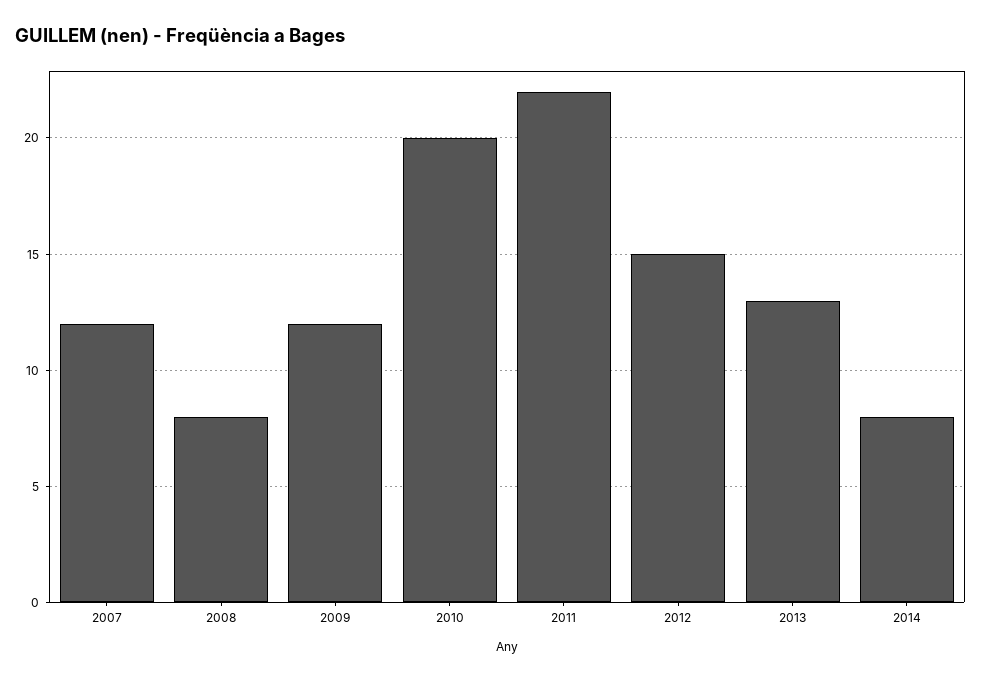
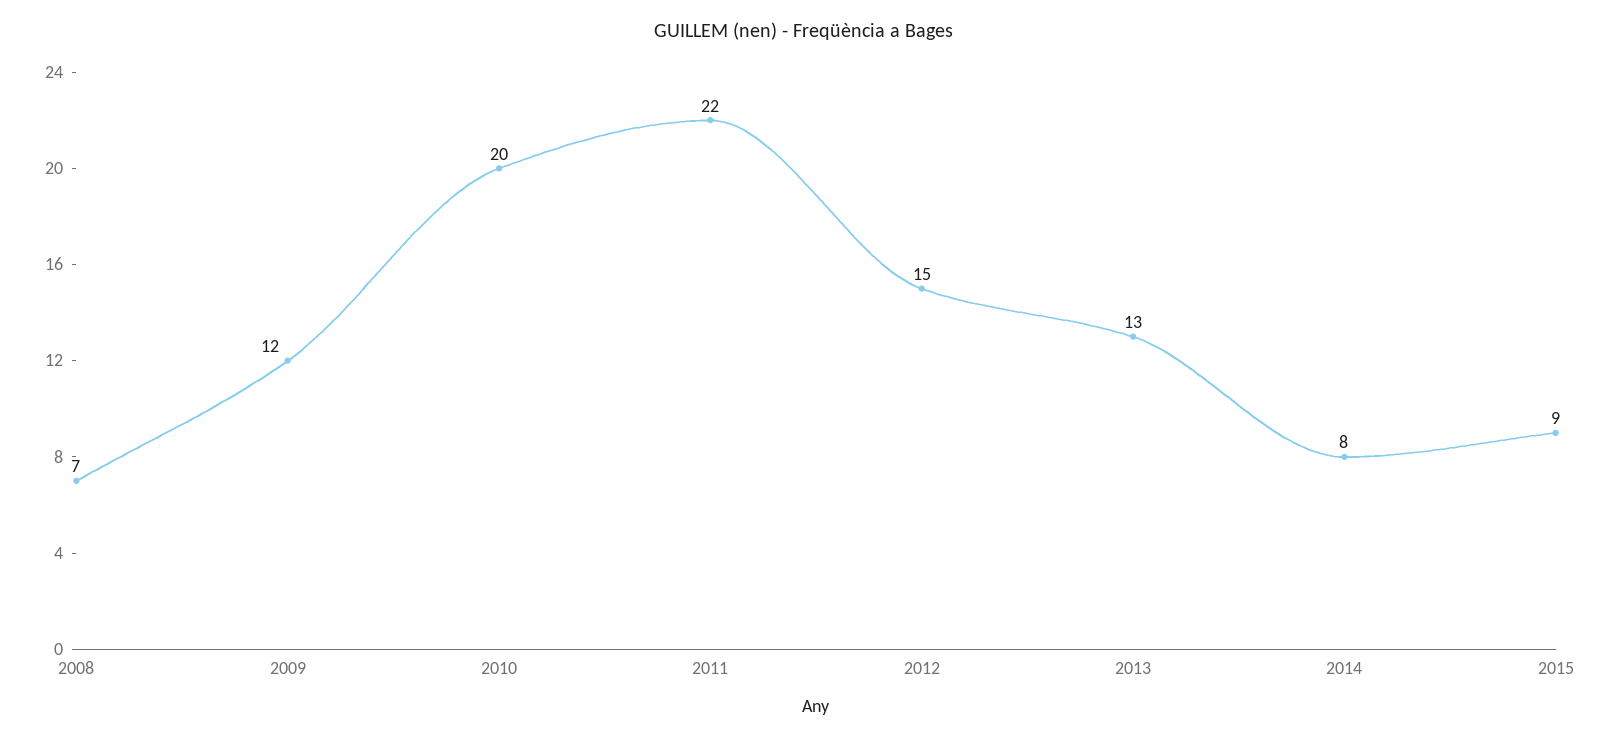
2007: 12 -> none
2008: 8 -> 7
2015: none -> 9

